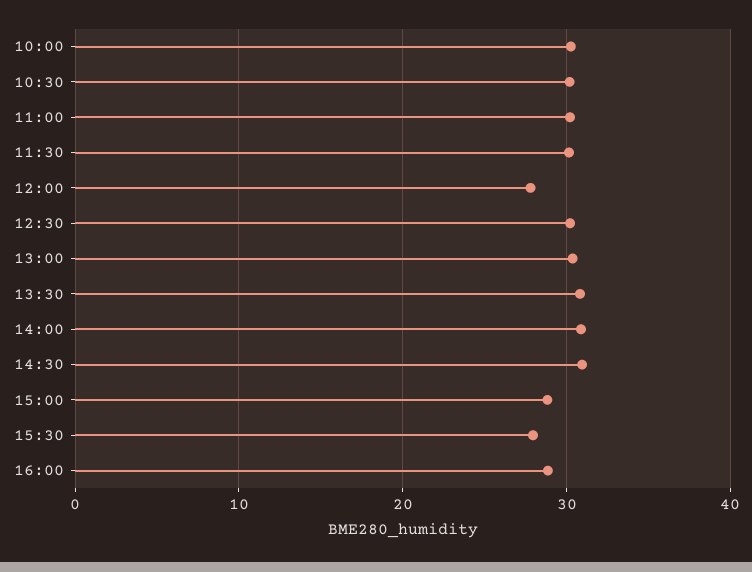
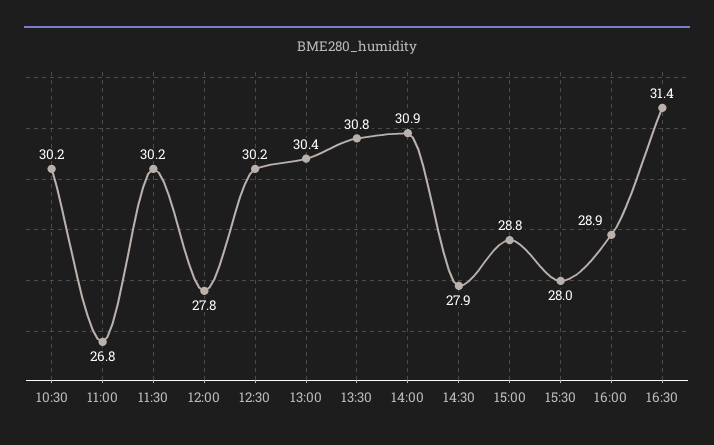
10:00: 30 -> none
11:00: 30 -> 26.8
14:30: 31 -> 27.9
16:30: none -> 31.4

